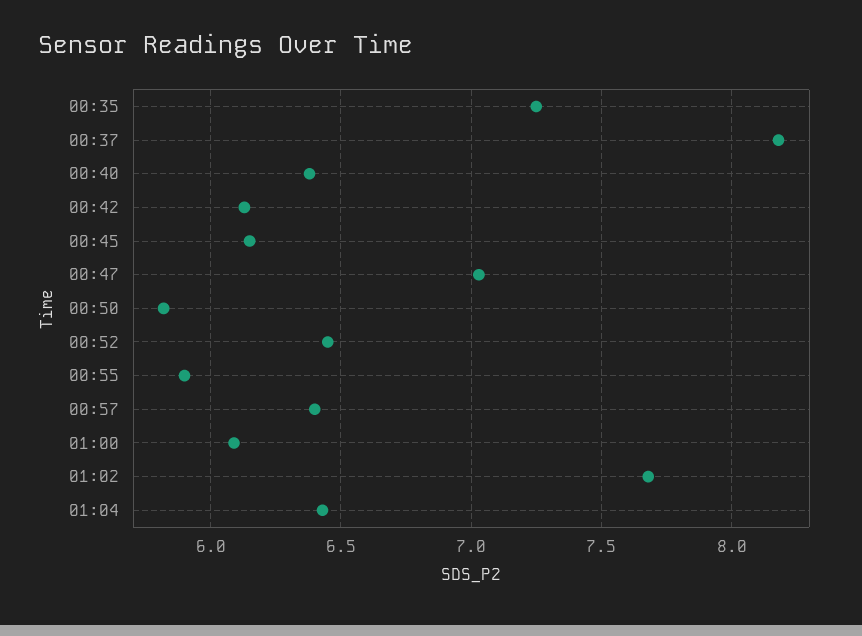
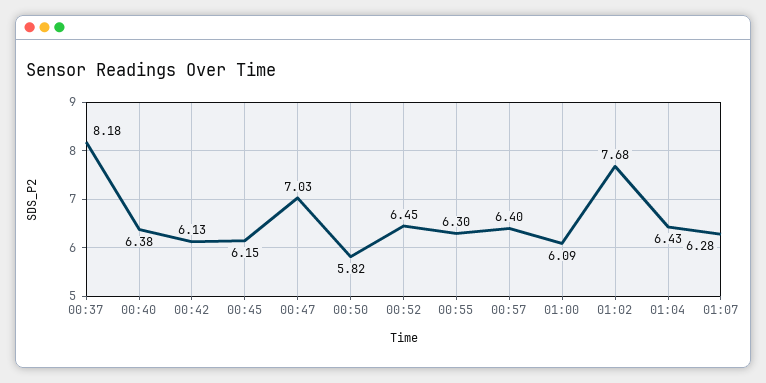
00:35: 7.25 -> none
00:55: 5.9 -> 6.3
01:07: none -> 6.28

